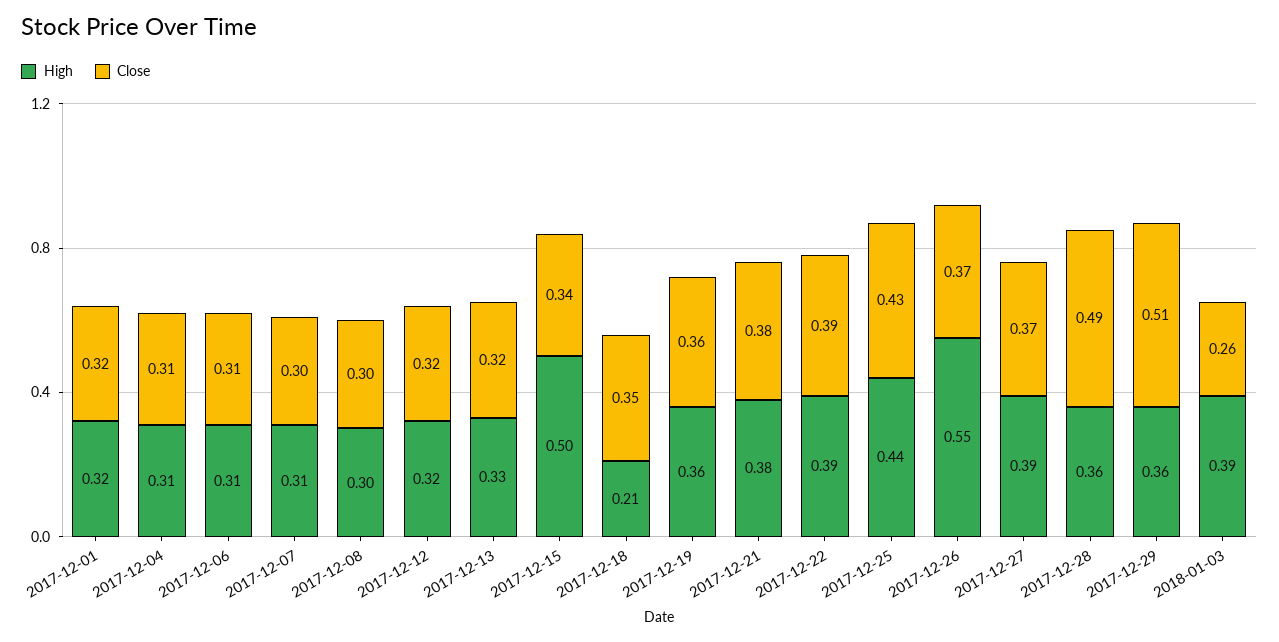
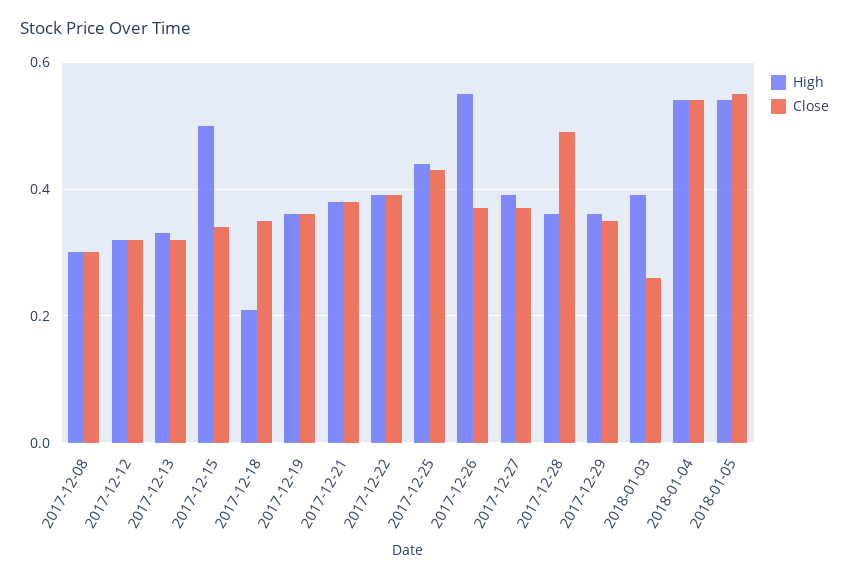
High, 2017-12-01: 0.32 -> none
Close, 2017-12-01: 0.32 -> none
High, 2017-12-04: 0.31 -> none
Close, 2017-12-04: 0.31 -> none
High, 2017-12-06: 0.31 -> none
Close, 2017-12-06: 0.31 -> none
High, 2017-12-07: 0.31 -> none
Close, 2017-12-07: 0.3 -> none
Close, 2017-12-29: 0.51 -> 0.35
High, 2018-01-04: none -> 0.55
Close, 2018-01-04: none -> 0.55
High, 2018-01-05: none -> 0.55
Close, 2018-01-05: none -> 0.55

